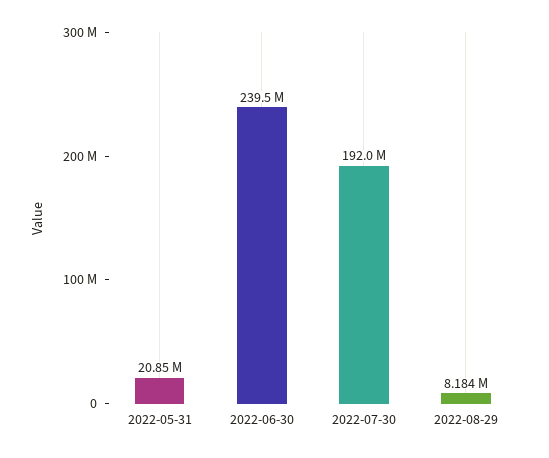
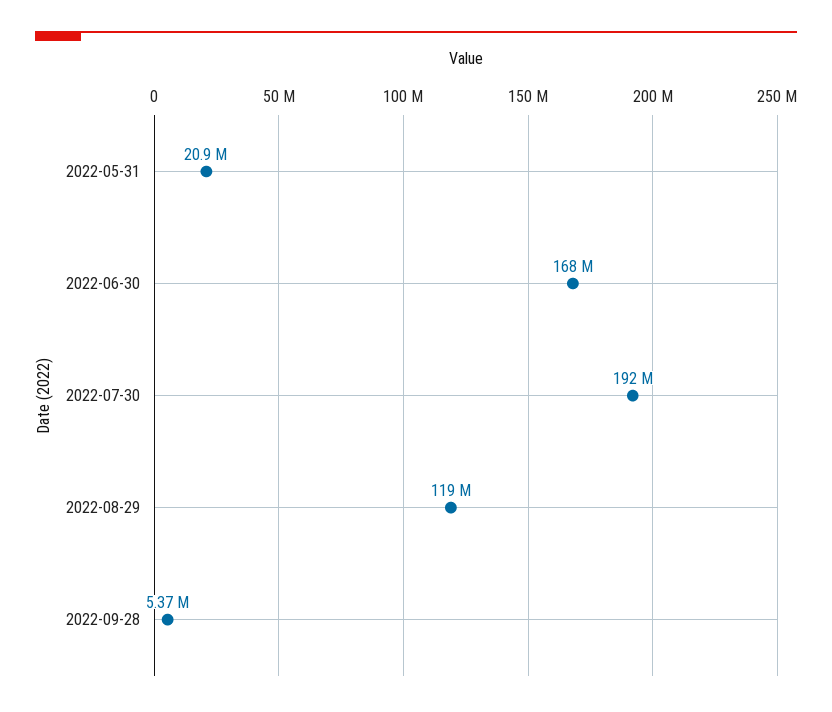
2022-06-30: 239500000 -> 168000000
2022-08-29: 8184000 -> 119000000
2022-09-28: none -> 5370000

